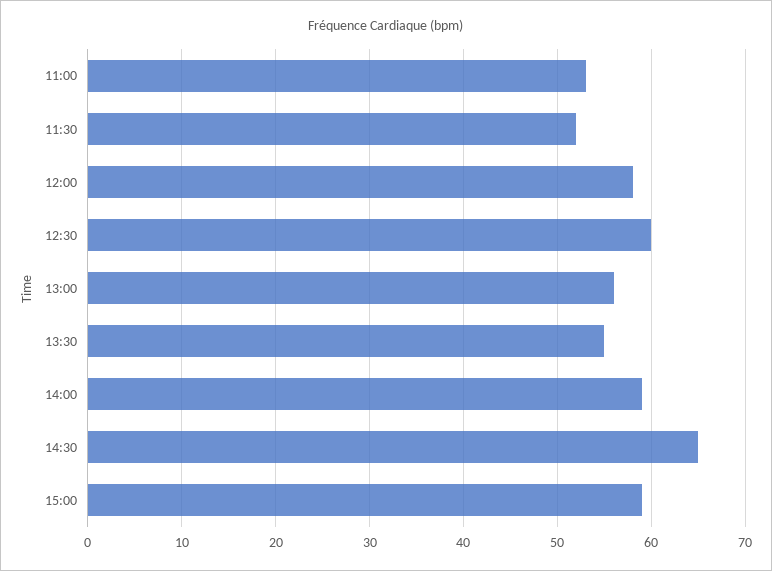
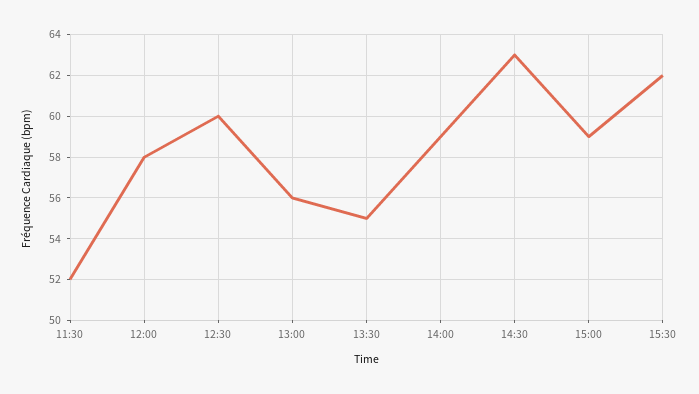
11:00: 53 -> none
14:30: 65 -> 63
15:30: none -> 62

